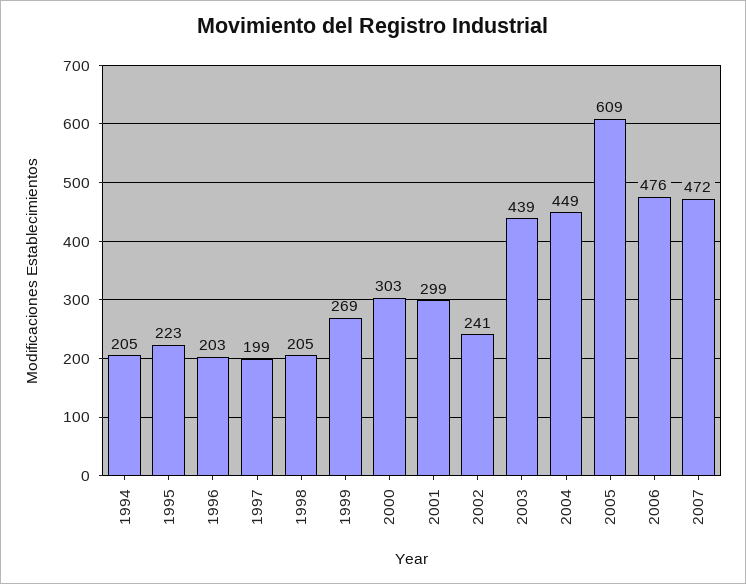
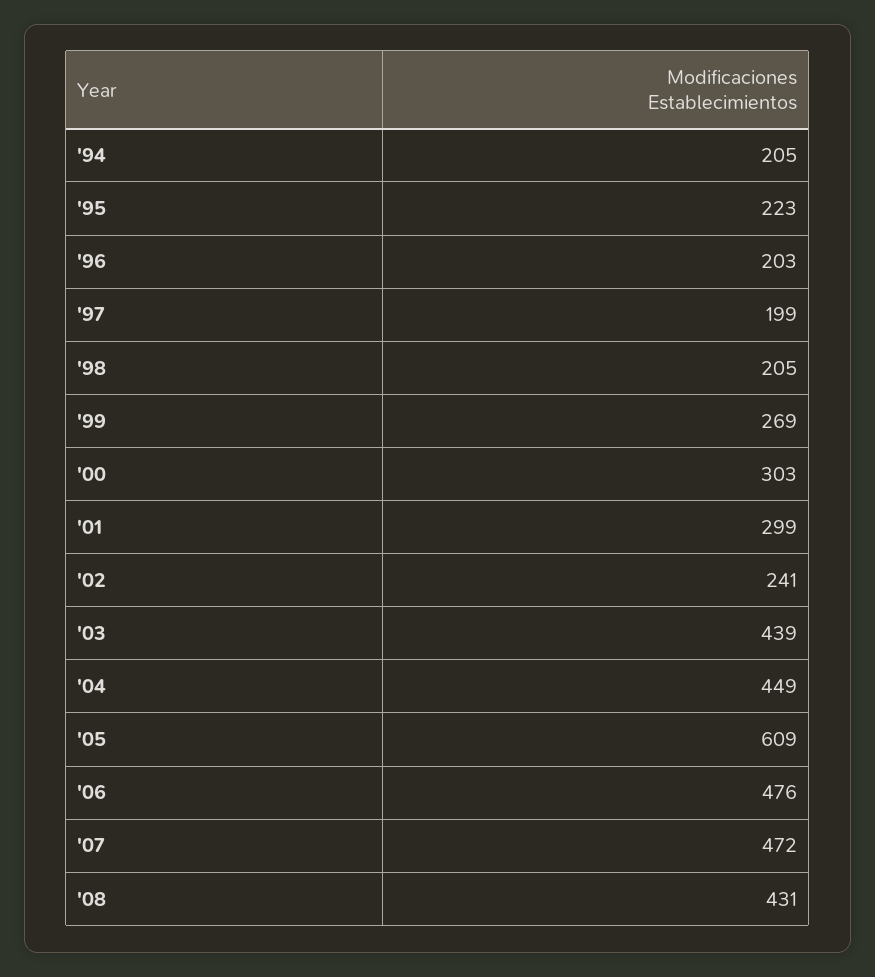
'08: none -> 431

